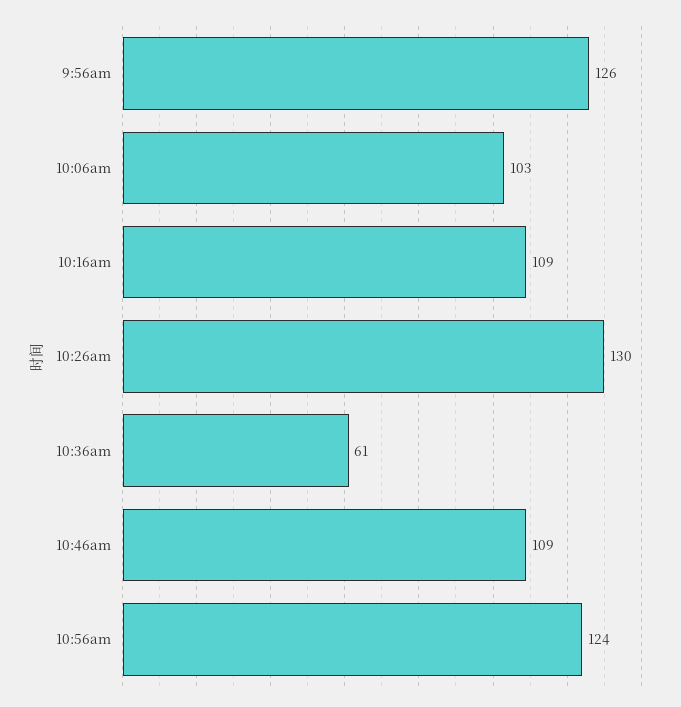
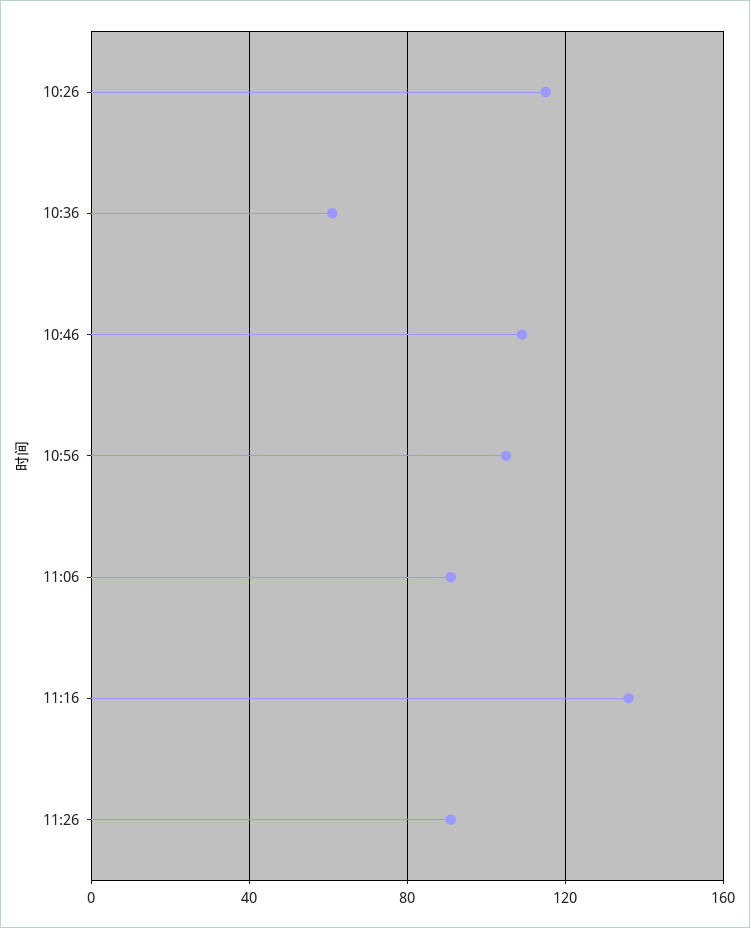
9:56am: 126 -> none
10:06am: 103 -> none
10:16am: 109 -> none
10:26am: 130 -> 115
10:56am: 124 -> 105
11:06: none -> 90
11:16: none -> 135
11:26: none -> 90

